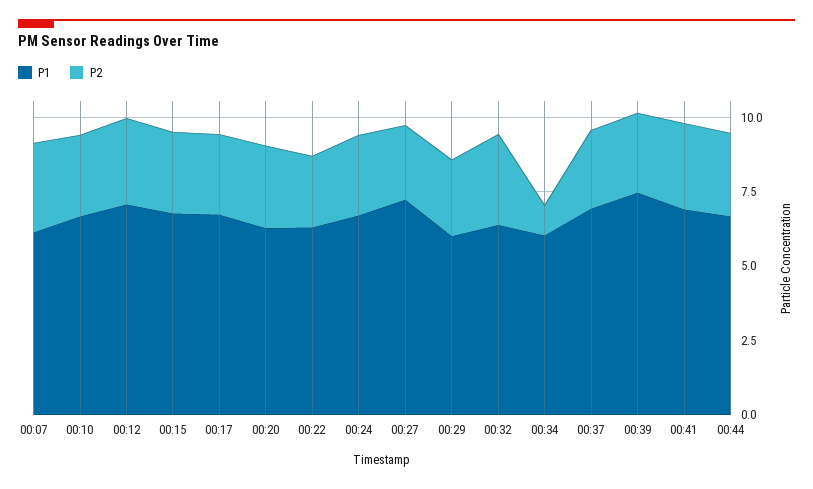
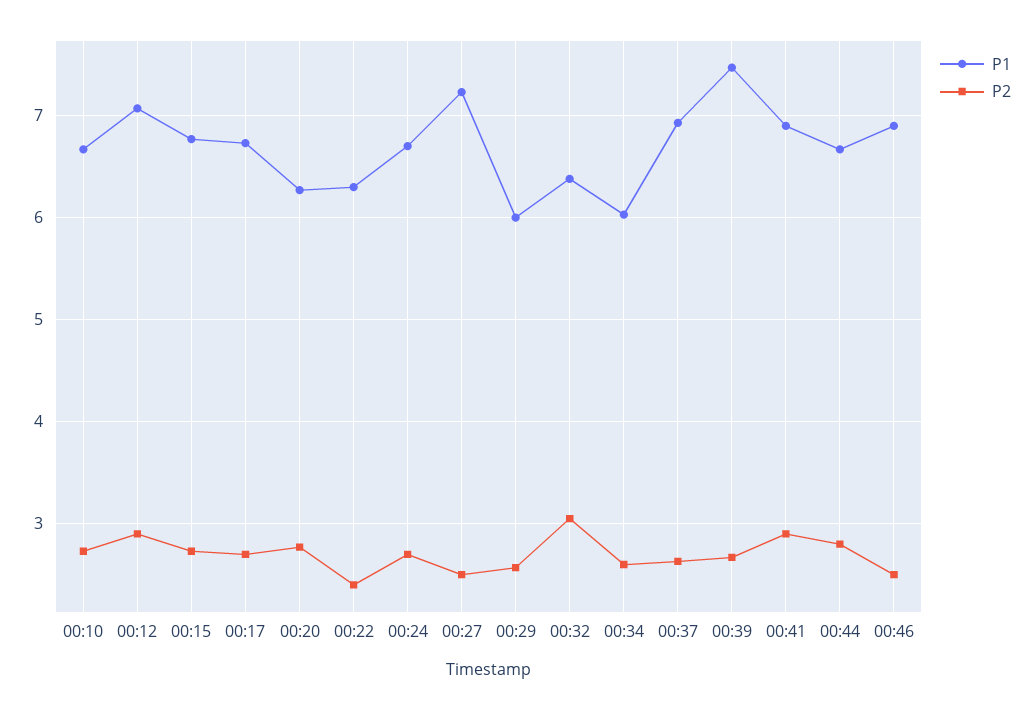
P1, 00:07: 6 -> none
P2, 00:07: 3 -> none
P2, 00:34: 1 -> 2.6
P1, 00:46: none -> 6.9
P2, 00:46: none -> 2.5

